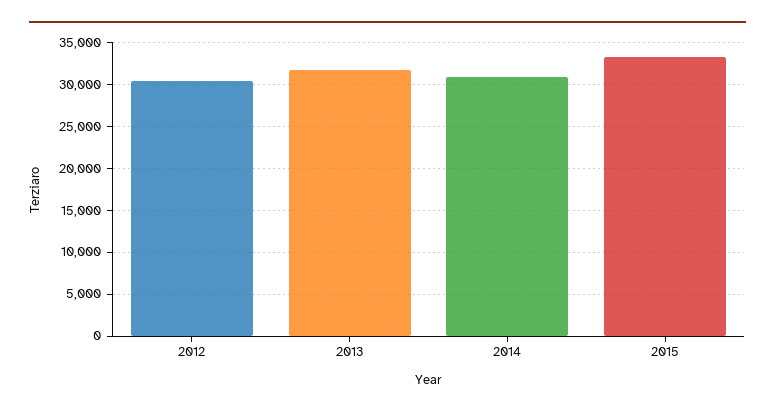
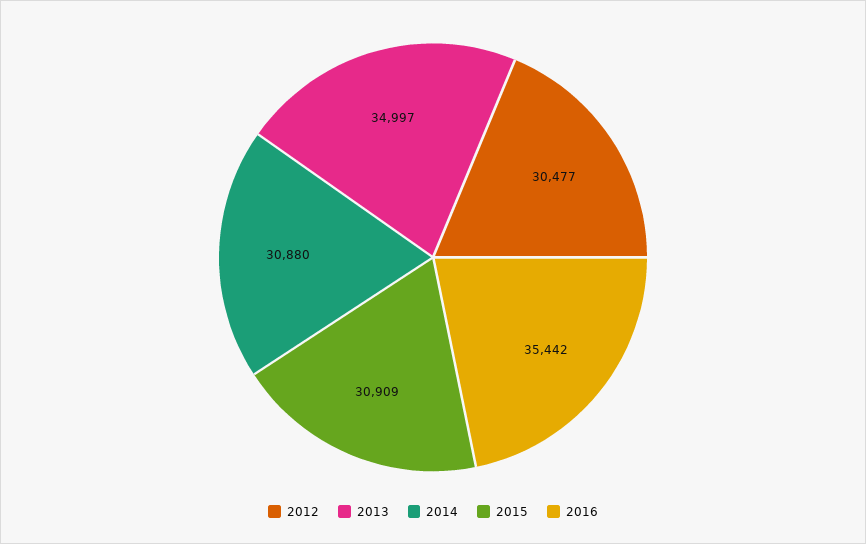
2013: 32000 -> 34997
2015: 33000 -> 30909
2016: none -> 35442

